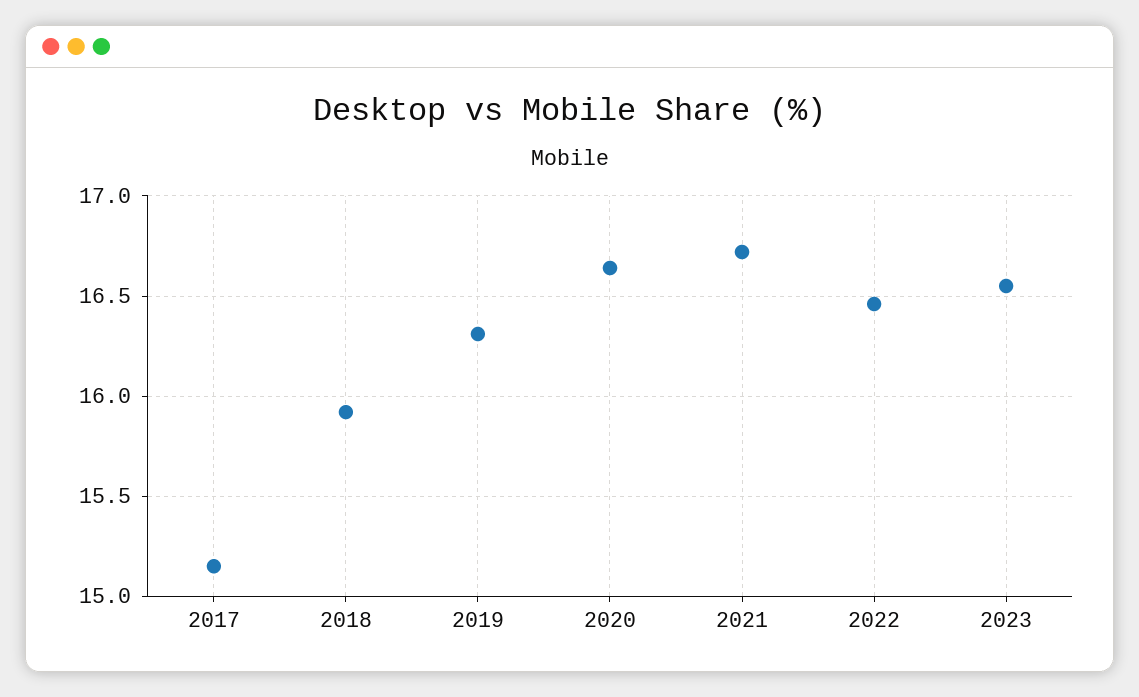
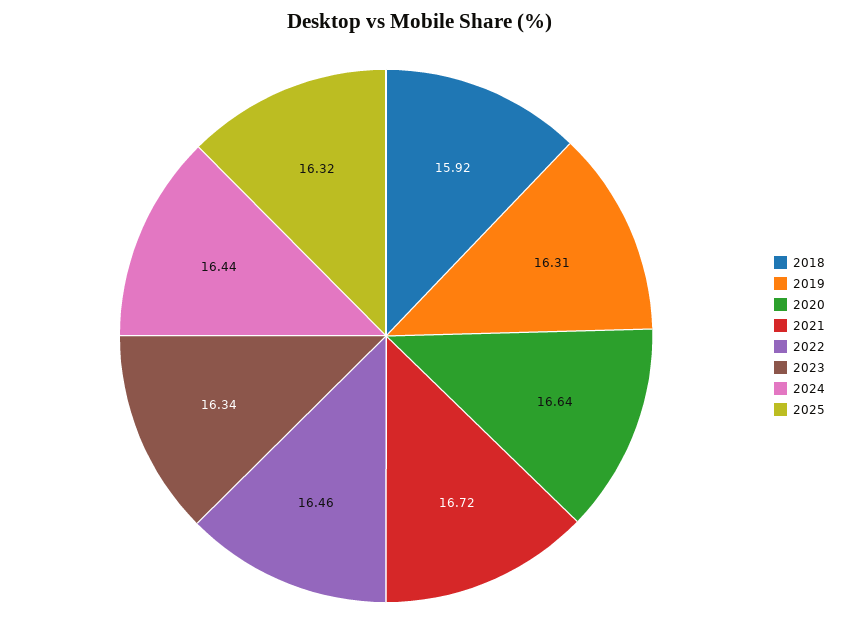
2017: 15.15 -> none
2023: 16.55 -> 16.34
2024: none -> 16.44
2025: none -> 16.32

